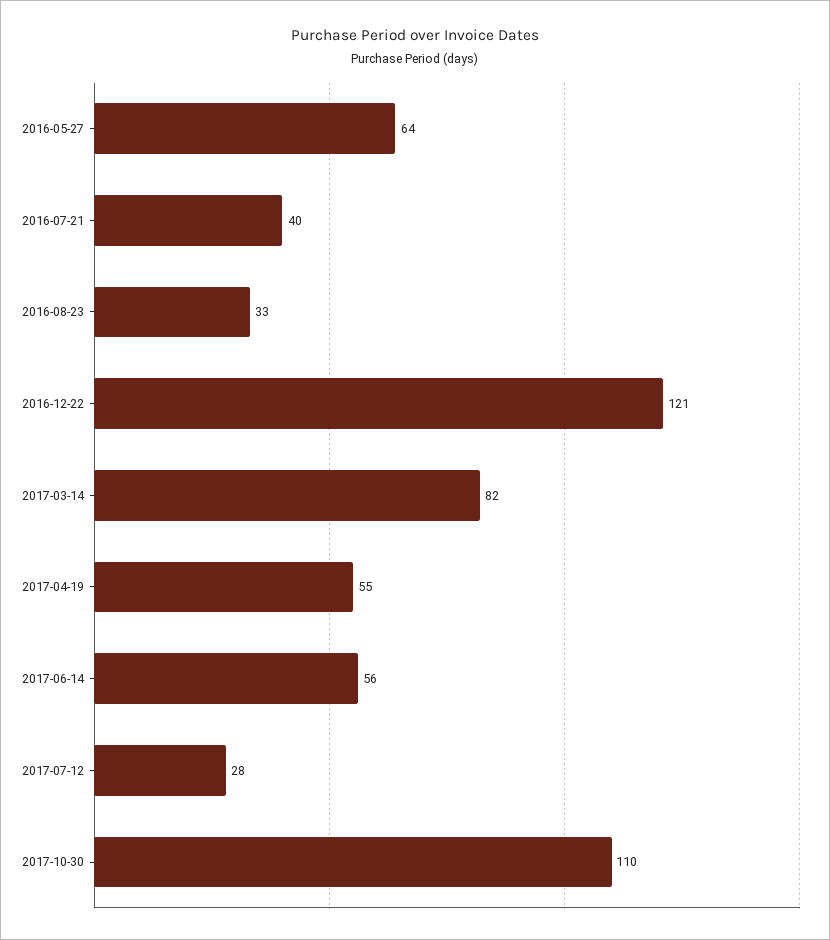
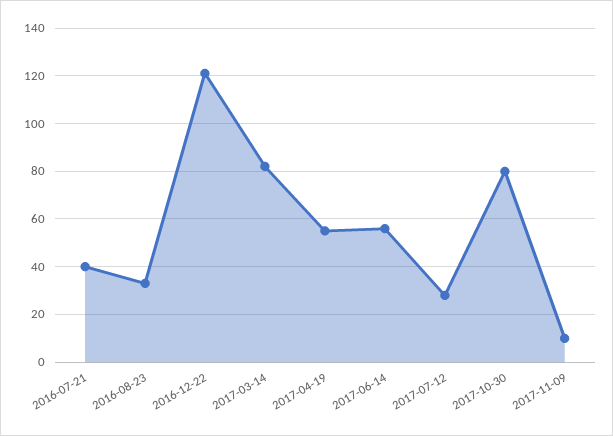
2016-05-27: 64 -> none
2017-10-30: 110 -> 80
2017-11-09: none -> 10

